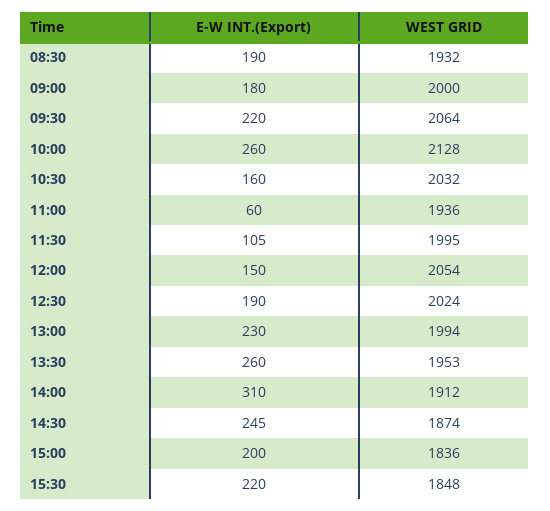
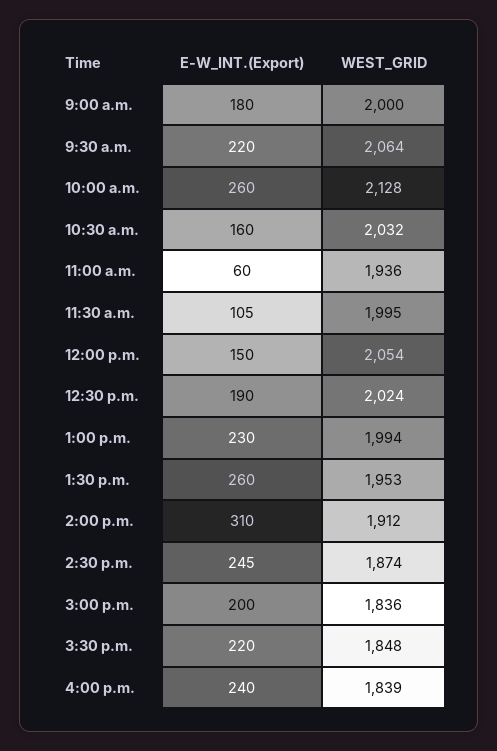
E-W INT.(Export), 08:30: 190 -> none
WEST GRID, 08:30: 1932 -> none
E-W INT.(Export), 4:00 p.m.: none -> 240
WEST GRID, 4:00 p.m.: none -> 1839

